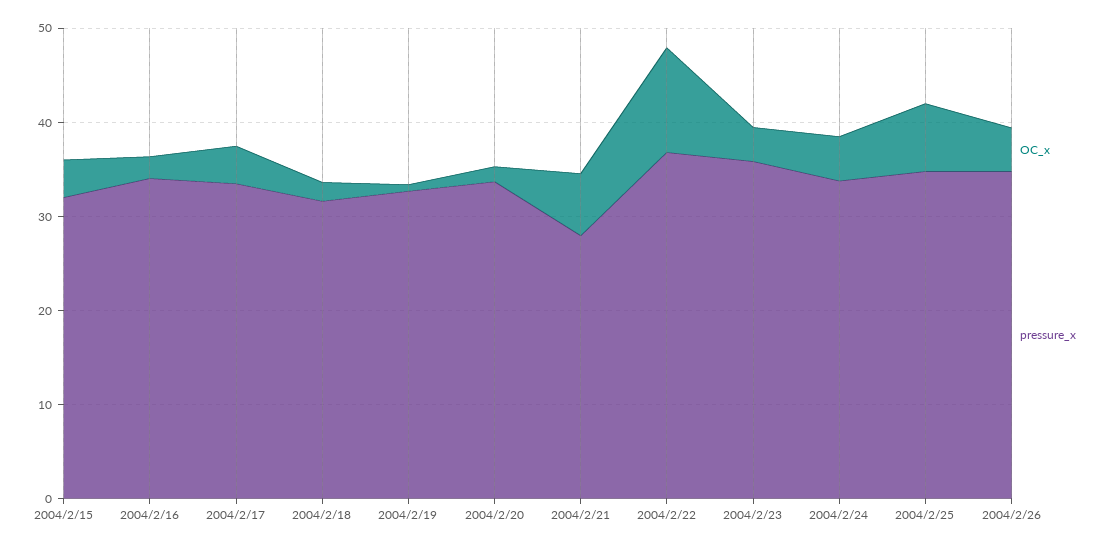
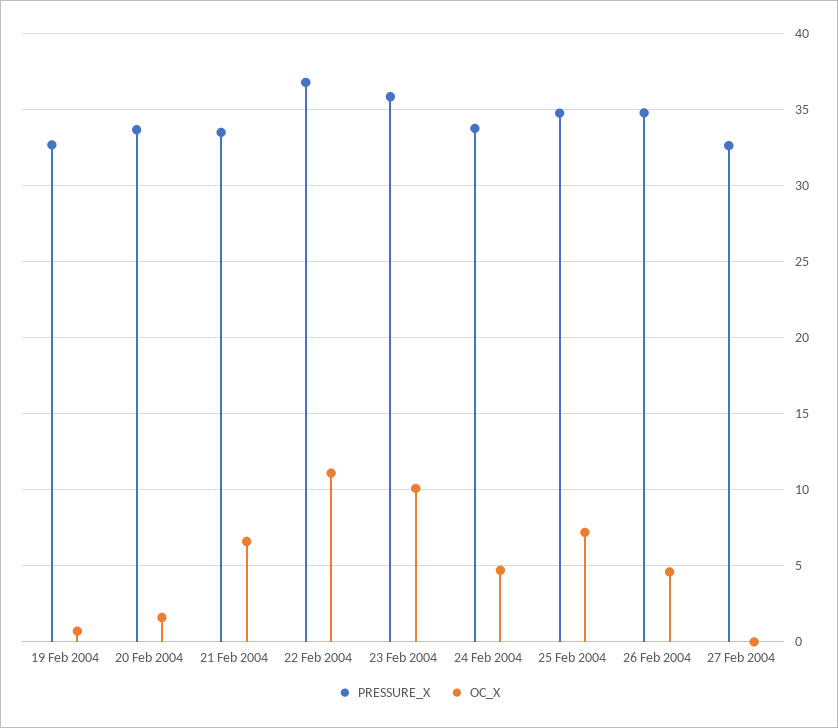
OC_x, 2004/2/15: 4 -> none
pressure_x, 2004/2/15: 32 -> none
OC_x, 2004/2/16: 2 -> none
pressure_x, 2004/2/16: 34 -> none
OC_x, 2004/2/17: 4 -> none
pressure_x, 2004/2/17: 34 -> none
OC_x, 2004/2/18: 2 -> none
pressure_x, 2004/2/18: 32 -> none
pressure_x, 2004/2/21: 28 -> 33.5
OC_x, 2004/2/23: 4 -> 10
pressure_x, 27 Feb 2004: none -> 32.5
OC_x, 27 Feb 2004: none -> 0

